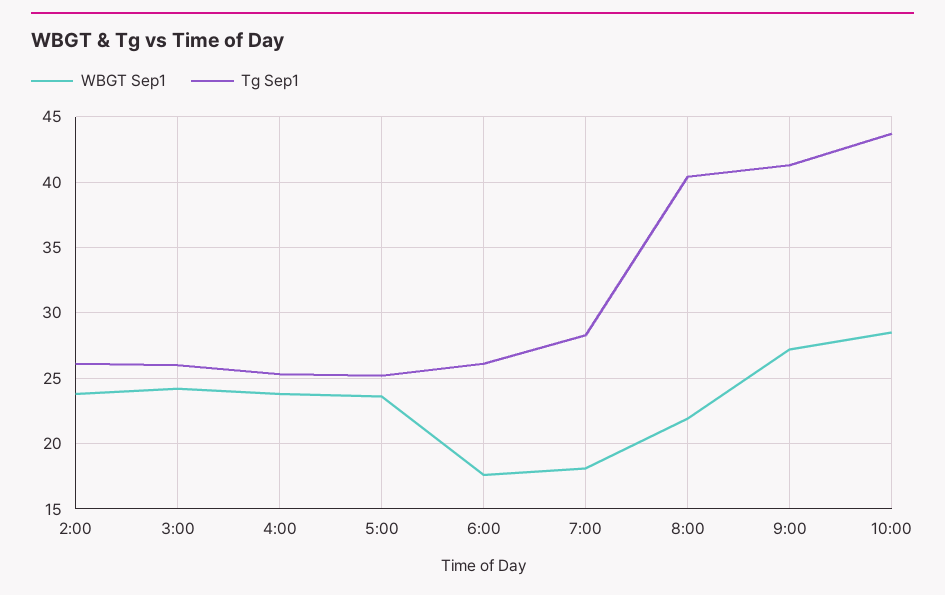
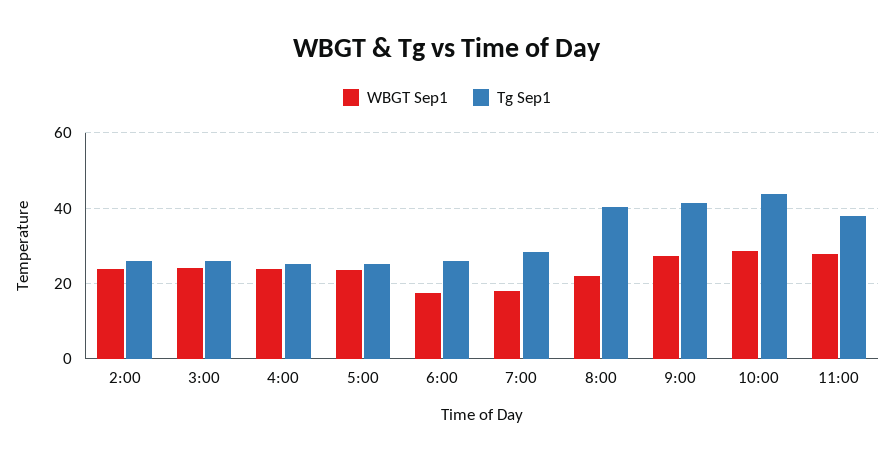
WBGT Sep1, 11:00: none -> 28
Tg Sep1, 11:00: none -> 38

